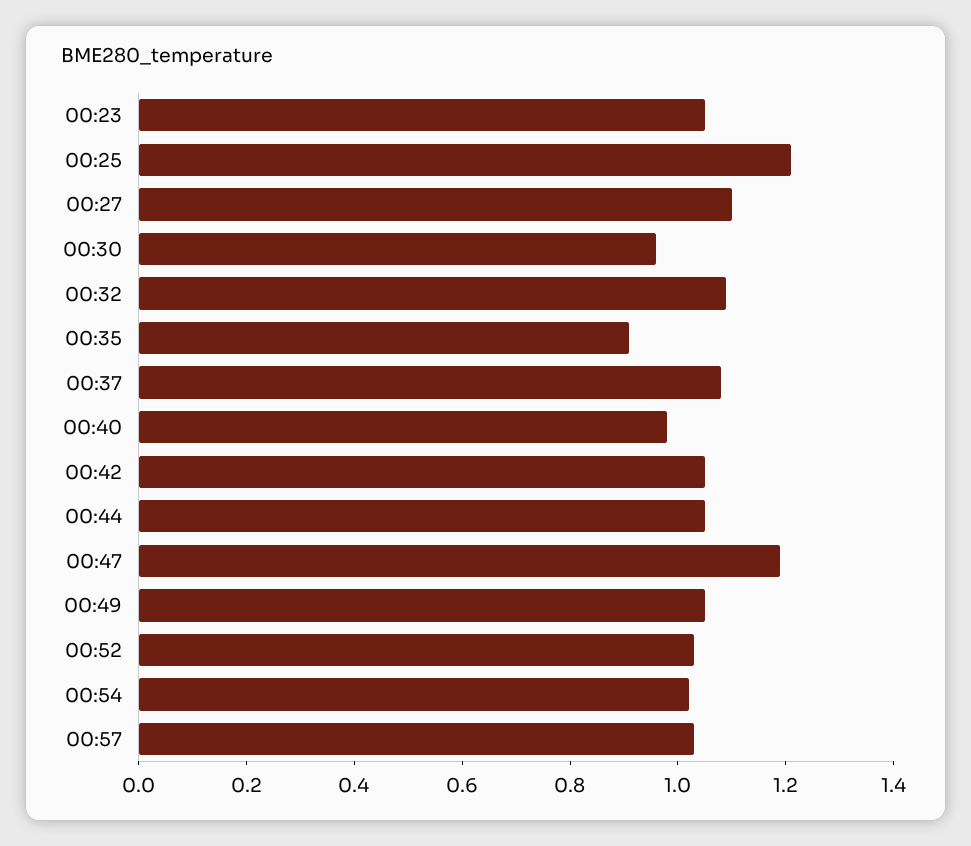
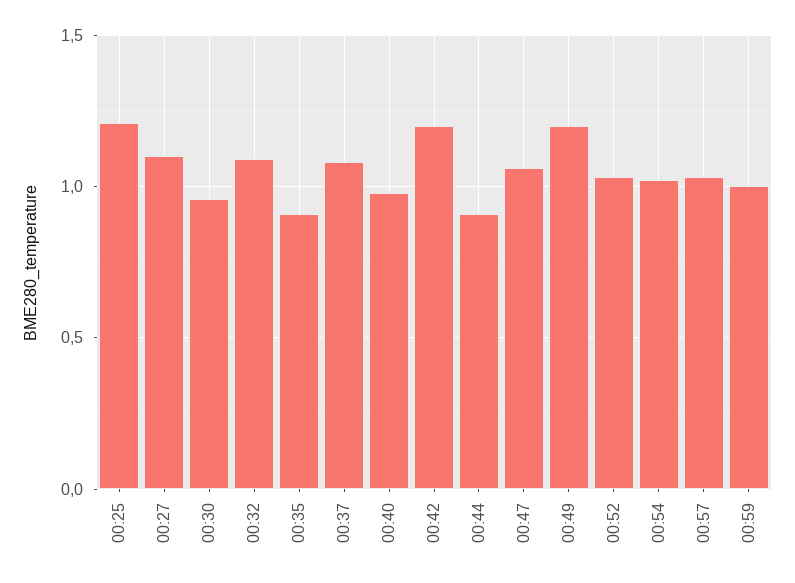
00:23: 1.05 -> none
00:42: 1.05 -> 1.2
00:44: 1.05 -> 0.9
00:47: 1.2 -> 1.05
00:49: 1.05 -> 1.2
00:59: none -> 1

